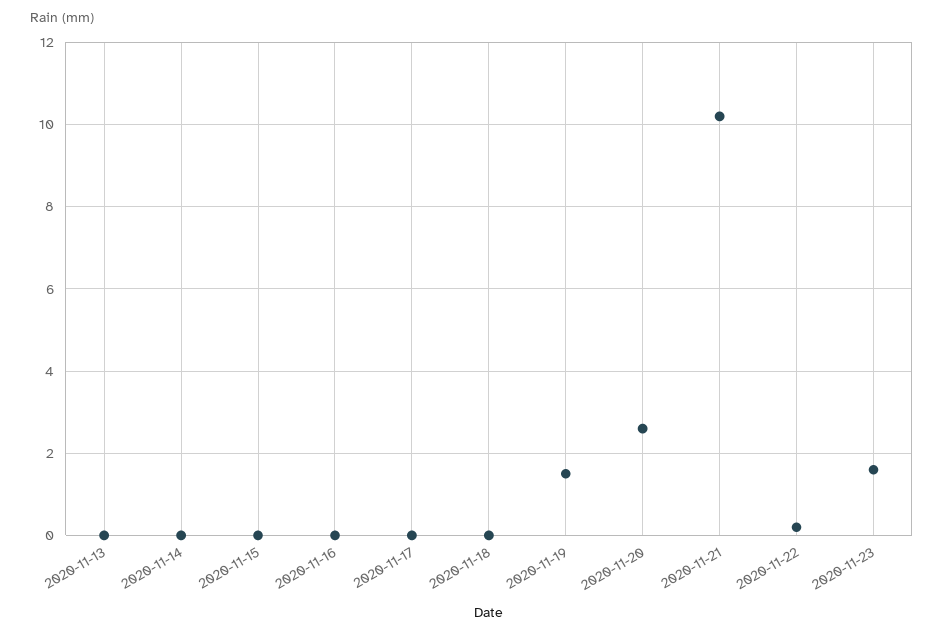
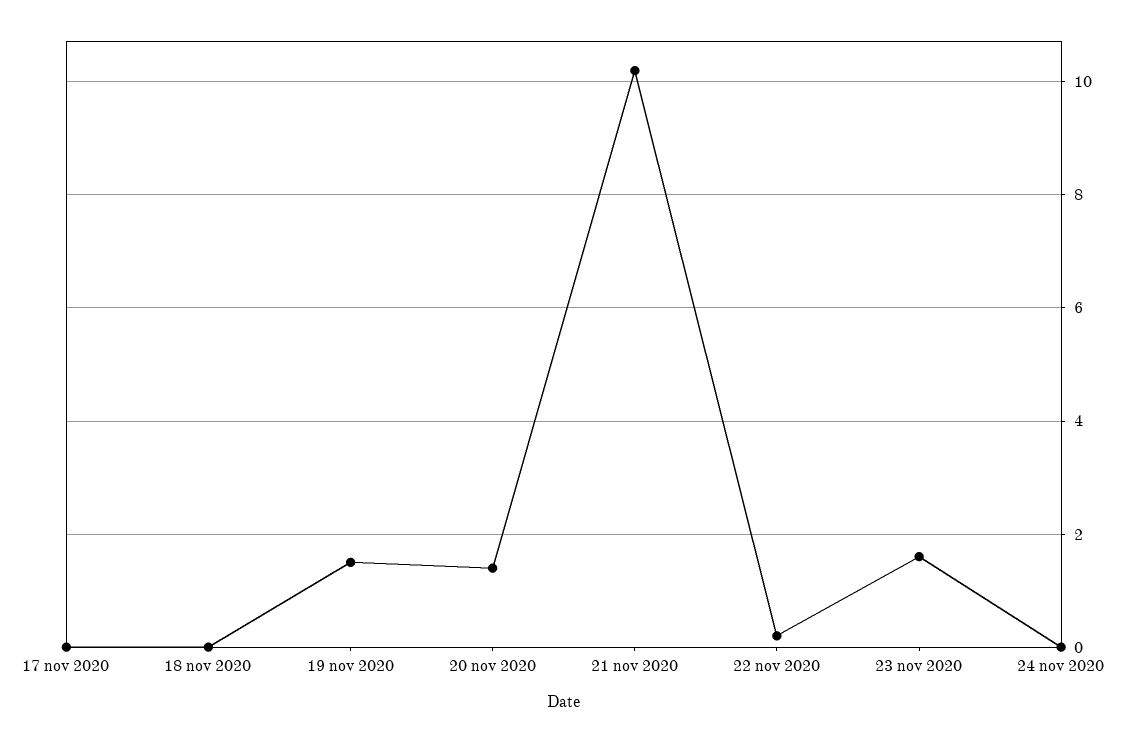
2020-11-13: 0 -> none
2020-11-14: 0 -> none
2020-11-15: 0 -> none
2020-11-16: 0 -> none
2020-11-20: 2.5 -> 1.5
24 nov 2020: none -> 0

